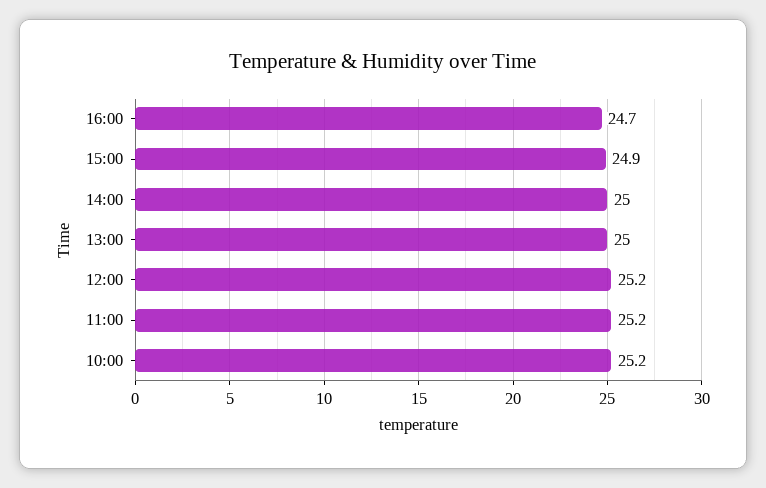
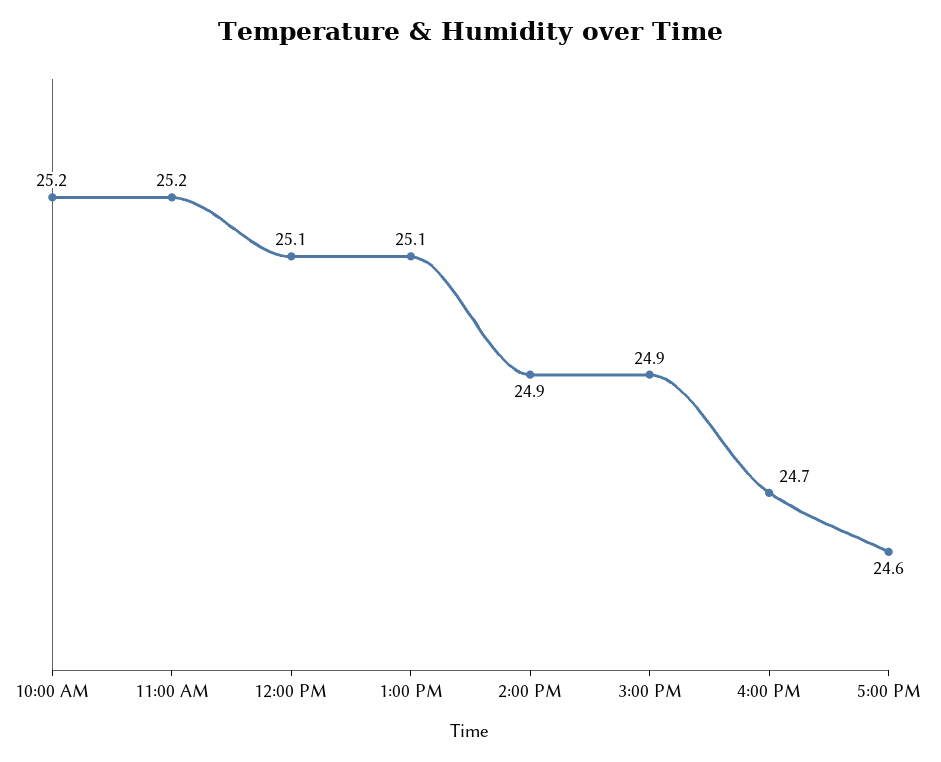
14:00: 25 -> 24.9
13:00: 25 -> 25.1
12:00: 25.2 -> 25.1
5:00 PM: none -> 24.6

